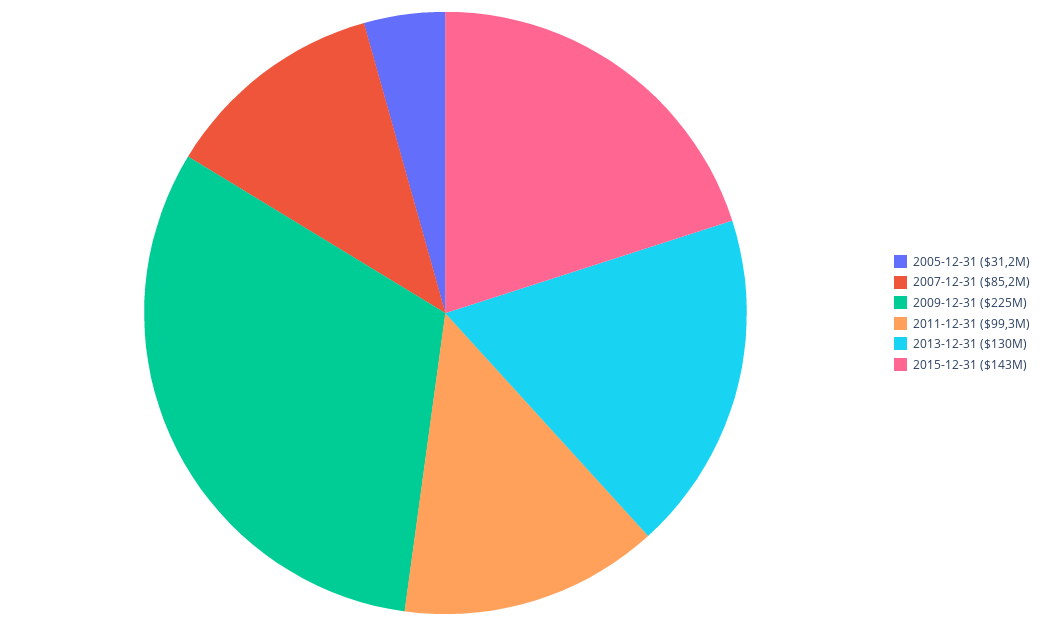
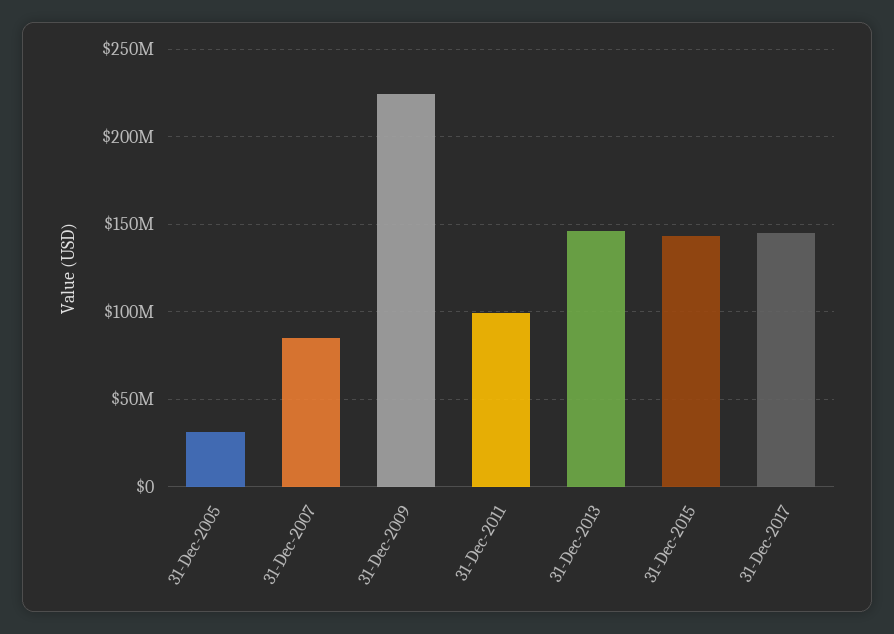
2013-12-31: 130000000 -> 145000000
31-Dec-2017: none -> 145000000

